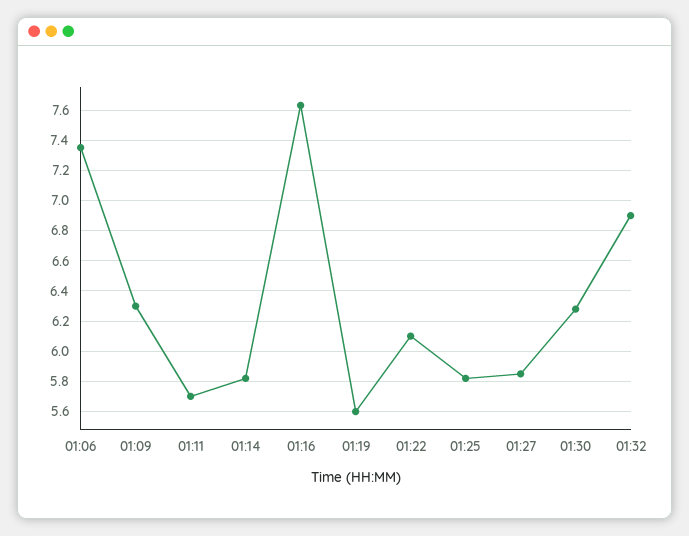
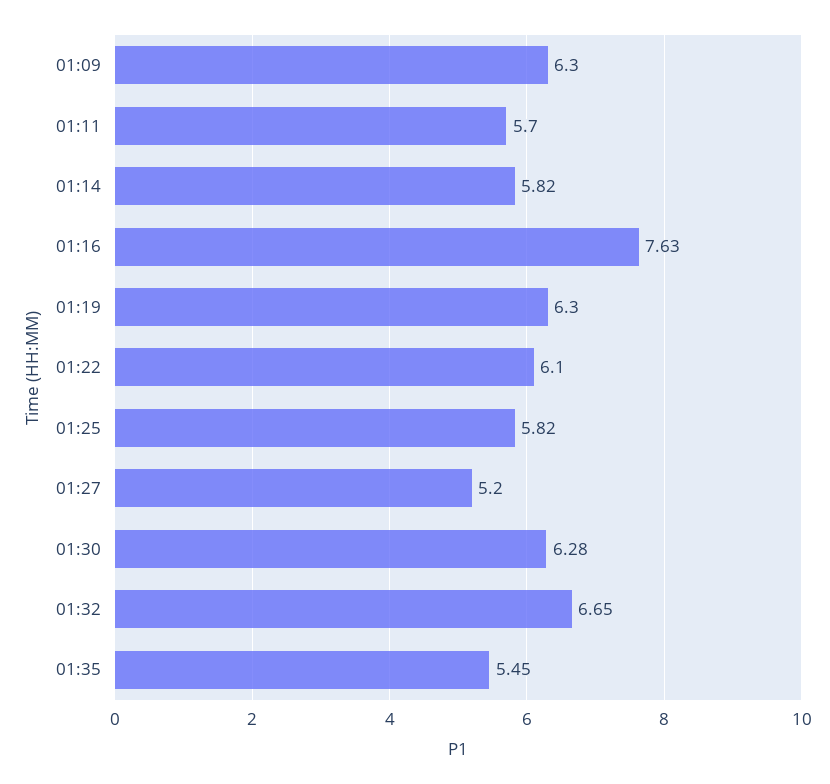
01:06: 7.35 -> none
01:19: 5.6 -> 6.3
01:27: 5.85 -> 5.2
01:32: 6.9 -> 6.65
01:35: none -> 5.45

